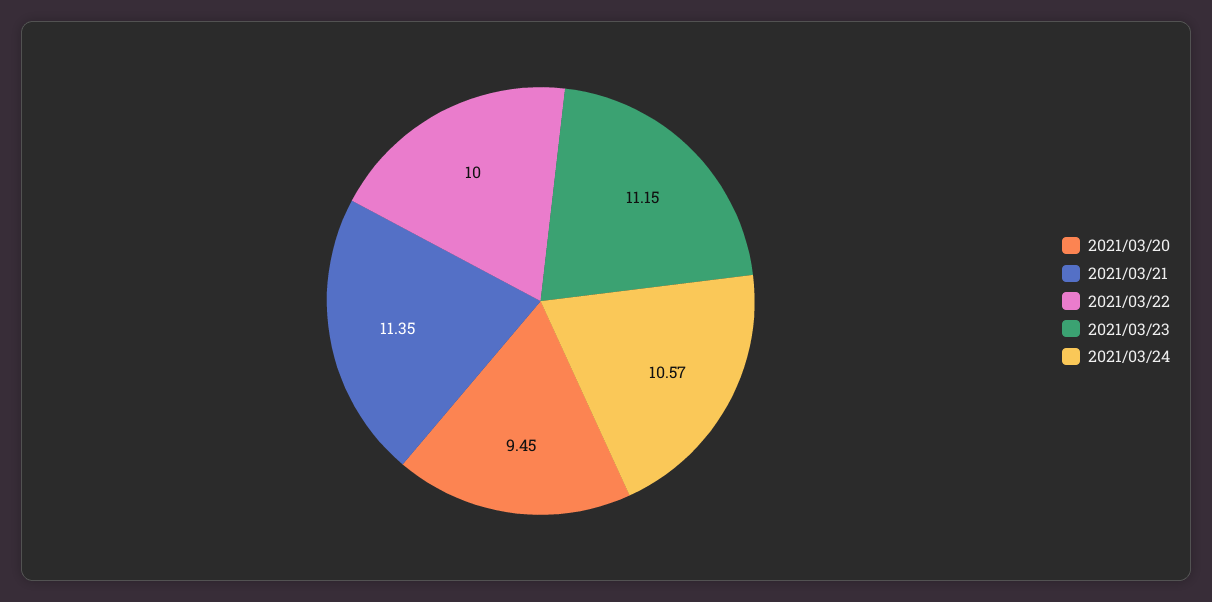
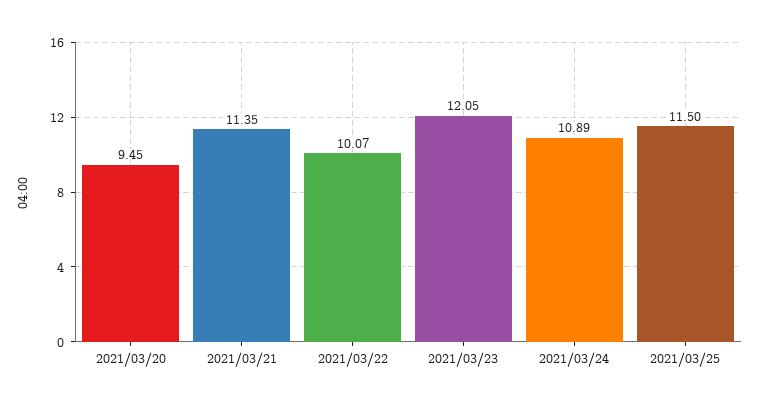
2021/03/22: 10 -> 10.07
2021/03/23: 11.15 -> 12.05
2021/03/24: 10.57 -> 10.89
2021/03/25: none -> 11.5

